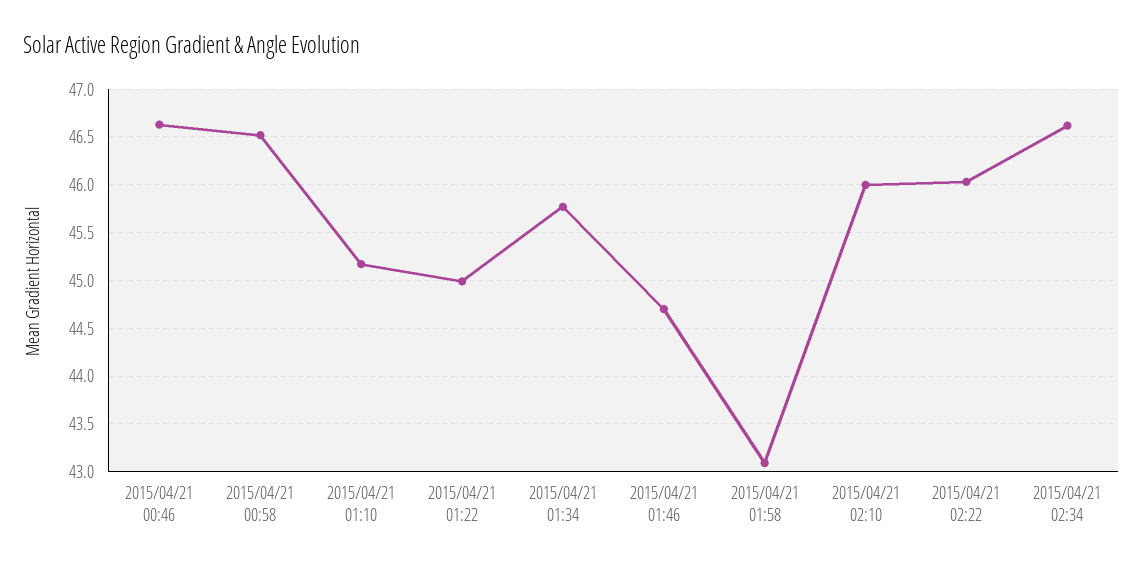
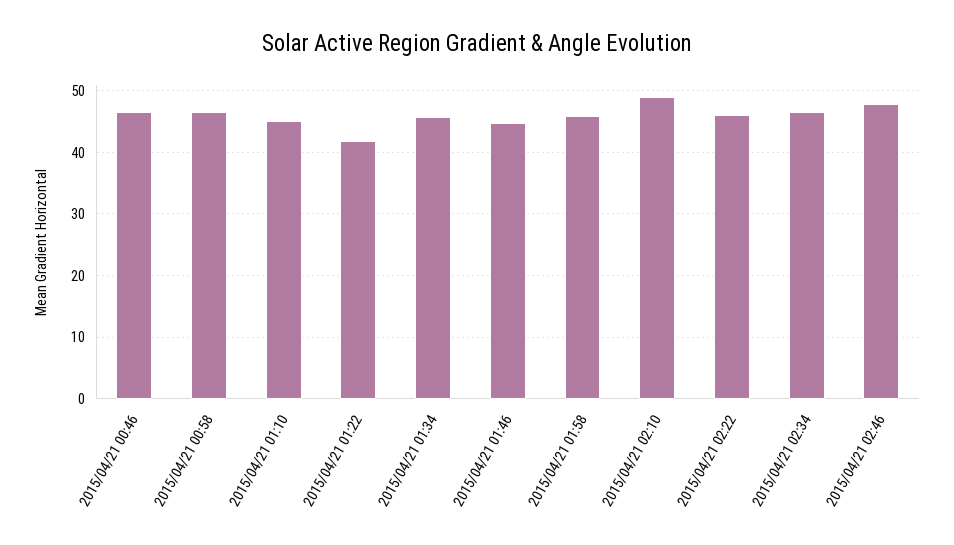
2015/04/21 01:22: 45 -> 42
2015/04/21 01:58: 43.1 -> 46
2015/04/21 02:10: 46 -> 49
2015/04/21 02:46: none -> 48

